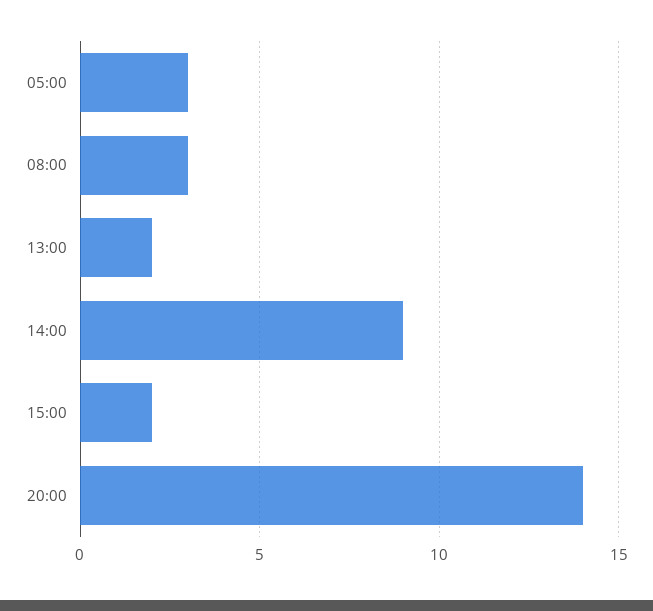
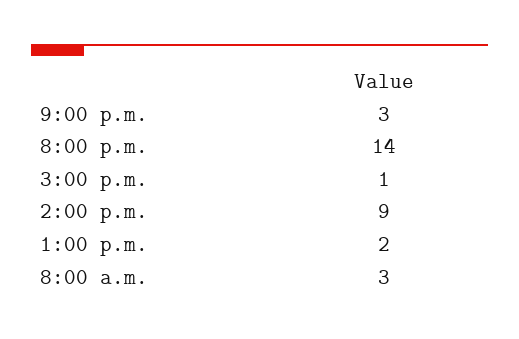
05:00: 3 -> none
15:00: 2 -> 1
9:00 p.m.: none -> 3

